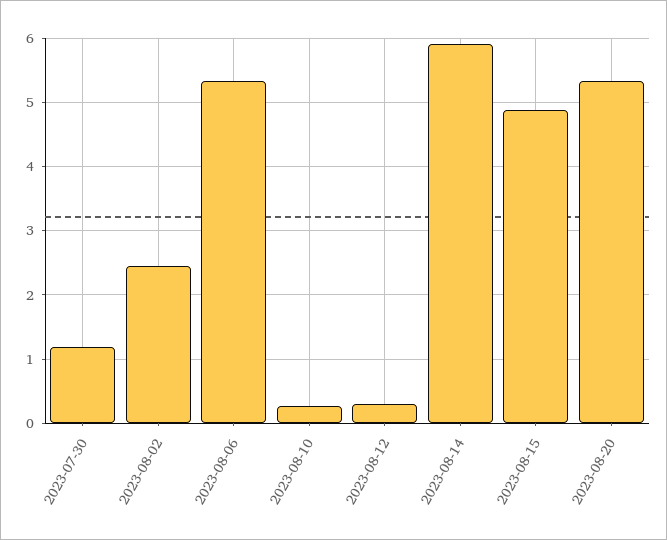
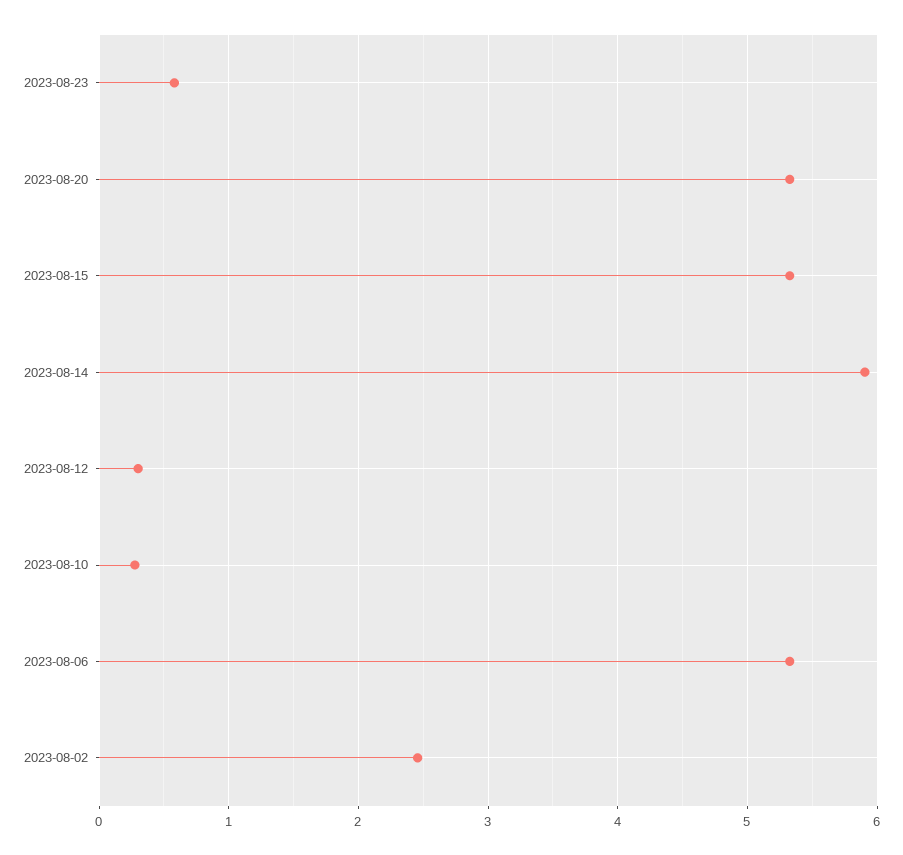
2023-07-30: 1.2 -> none
2023-08-15: 4.9 -> 5.3
2023-08-23: none -> 0.6

